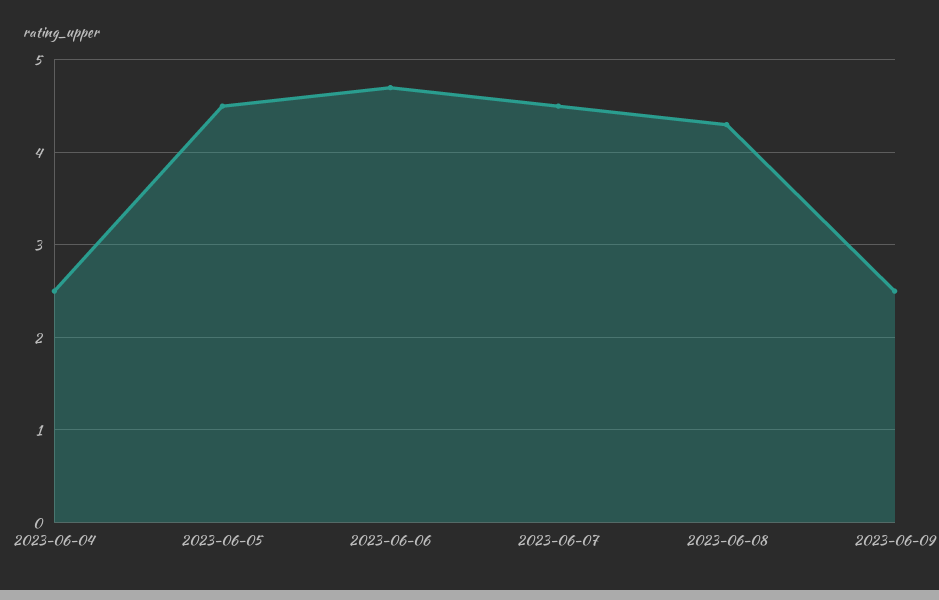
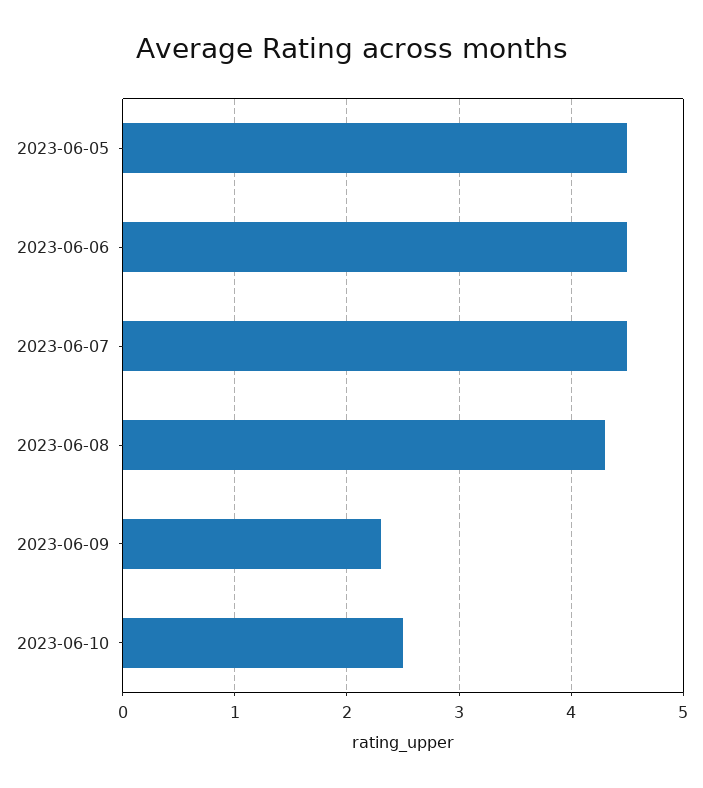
2023-06-04: 2.5 -> none
2023-06-06: 4.7 -> 4.5
2023-06-09: 2.5 -> 2.3
2023-06-10: none -> 2.5

